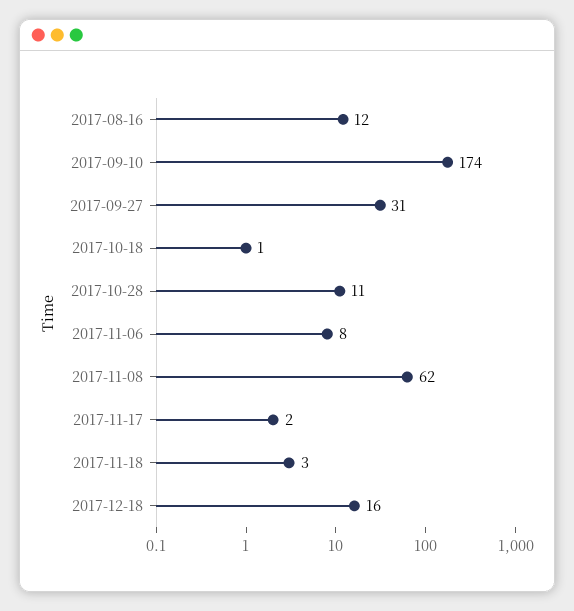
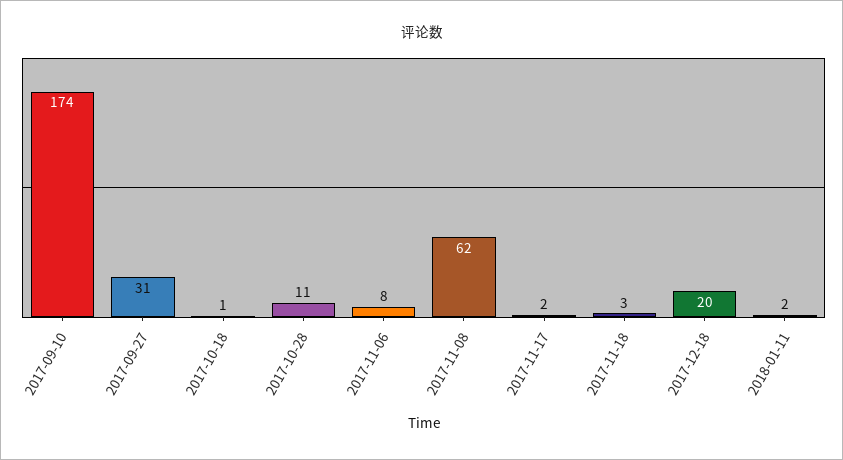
2017-08-16: 12 -> none
2017-12-18: 16 -> 20
2018-01-11: none -> 2

